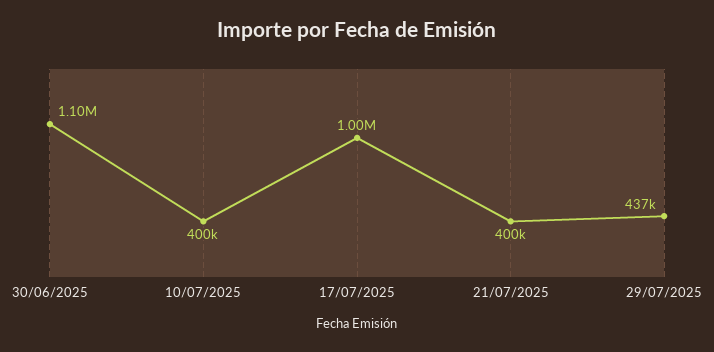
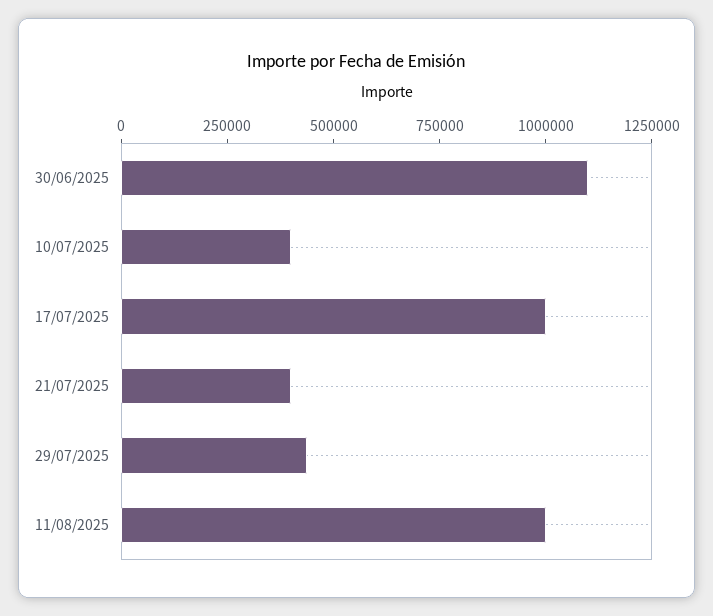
11/08/2025: none -> 1000000

